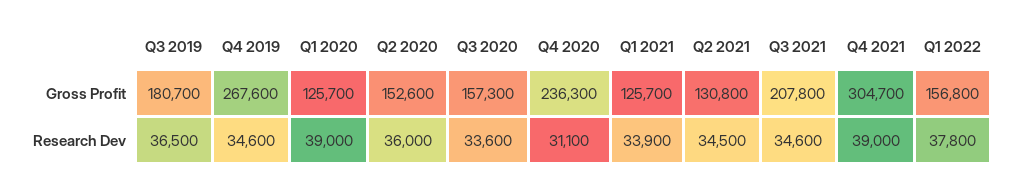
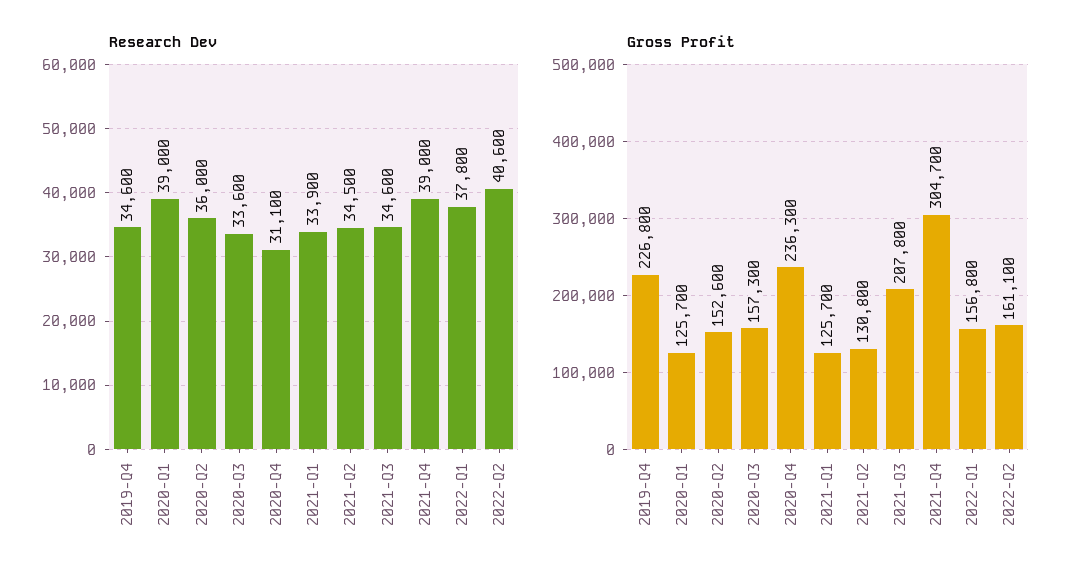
Gross Profit, Q3 2019: 180700 -> none
Gross Profit, Q4 2019: 267600 -> 226800
Research Dev, Q3 2019: 36500 -> none
Research Dev, 2022-Q2: none -> 40600
Gross Profit, 2022-Q2: none -> 161100

